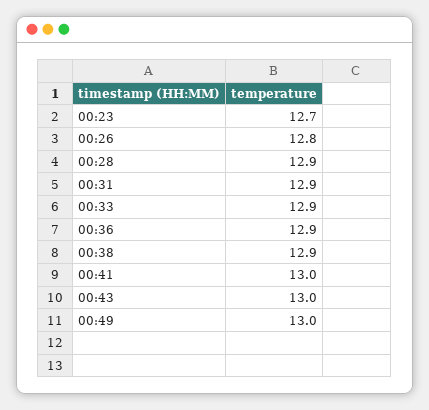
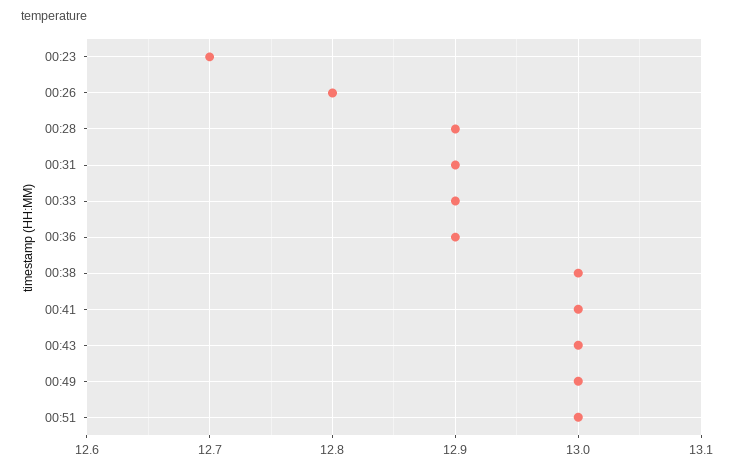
00:38: 12.9 -> 13
00:51: none -> 13

